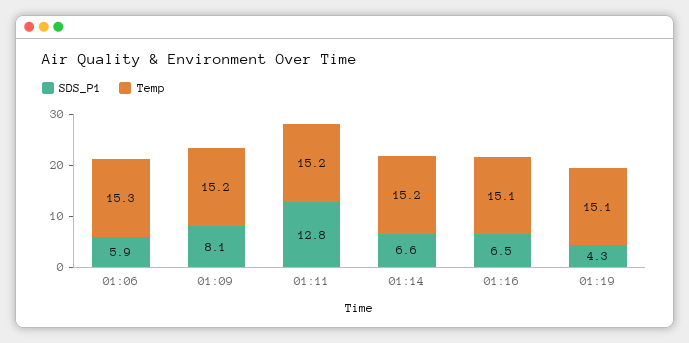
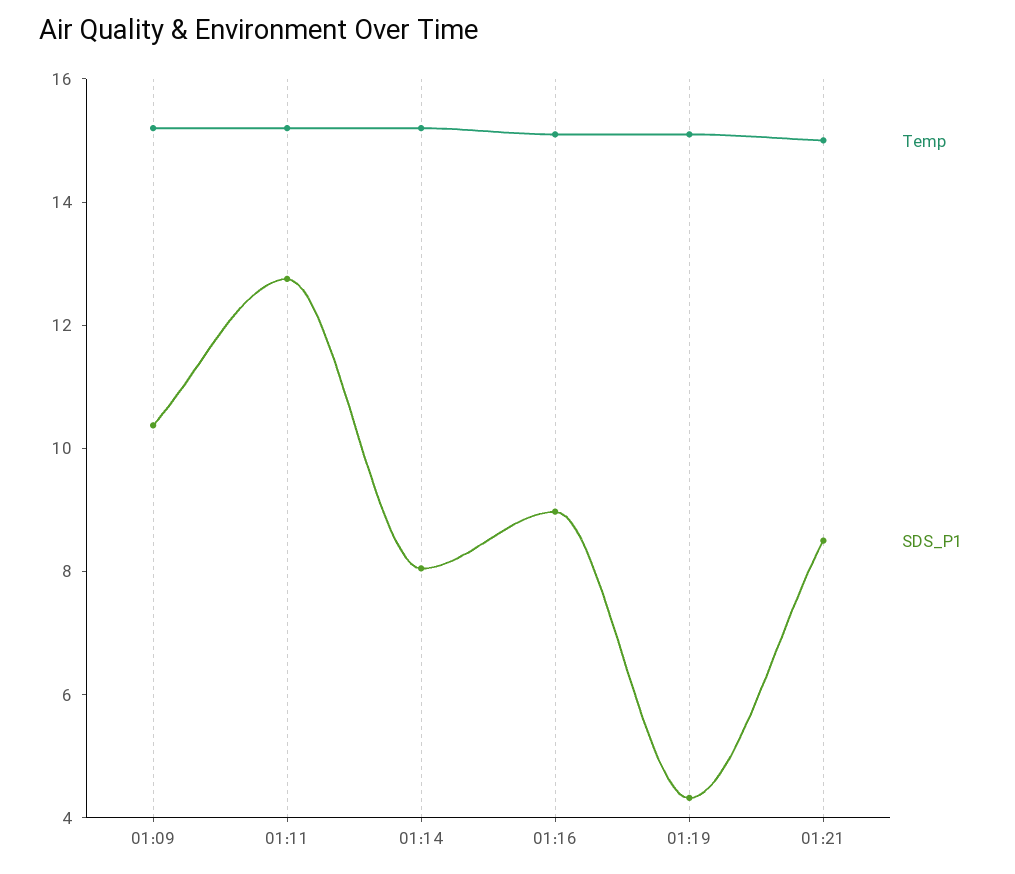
SDS_P1, 01:06: 5.9 -> none
Temp, 01:06: 15.3 -> none
SDS_P1, 01:09: 8.1 -> 10.5
SDS_P1, 01:14: 6.6 -> 8
SDS_P1, 01:16: 6.5 -> 9
Temp, 01:21: none -> 15
SDS_P1, 01:21: none -> 8.5

